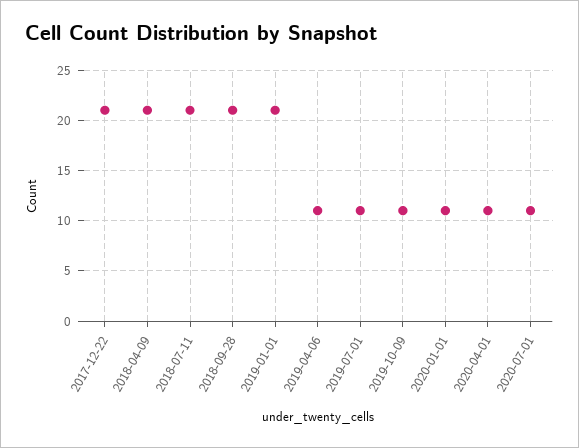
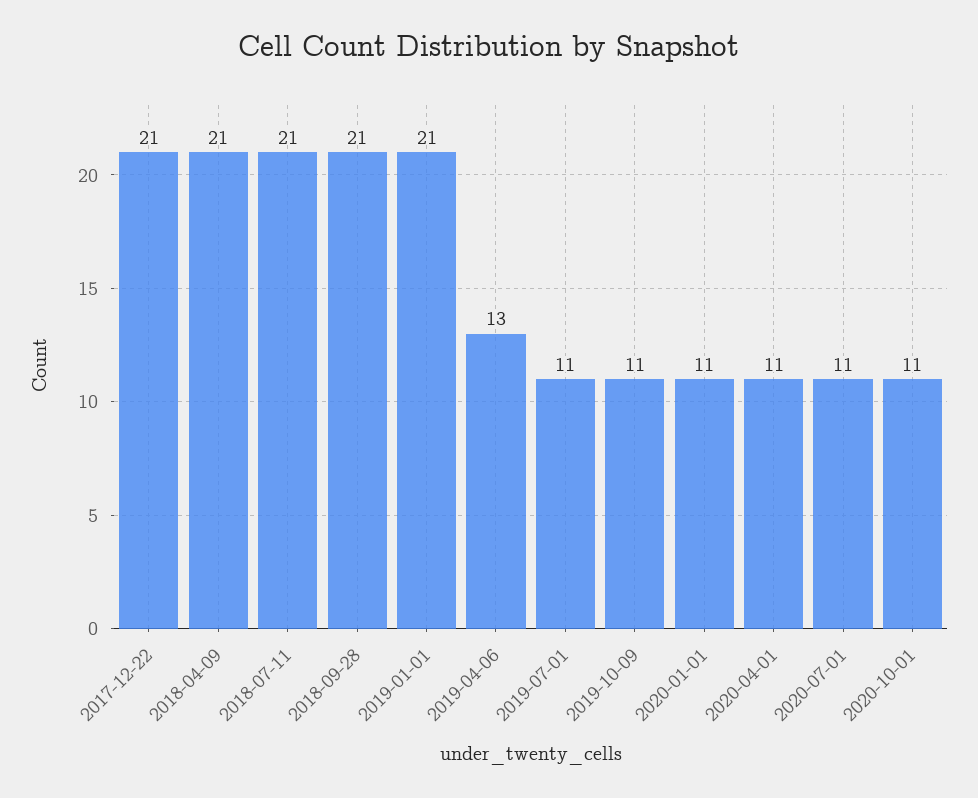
2019-04-06: 11 -> 13
2020-10-01: none -> 11

